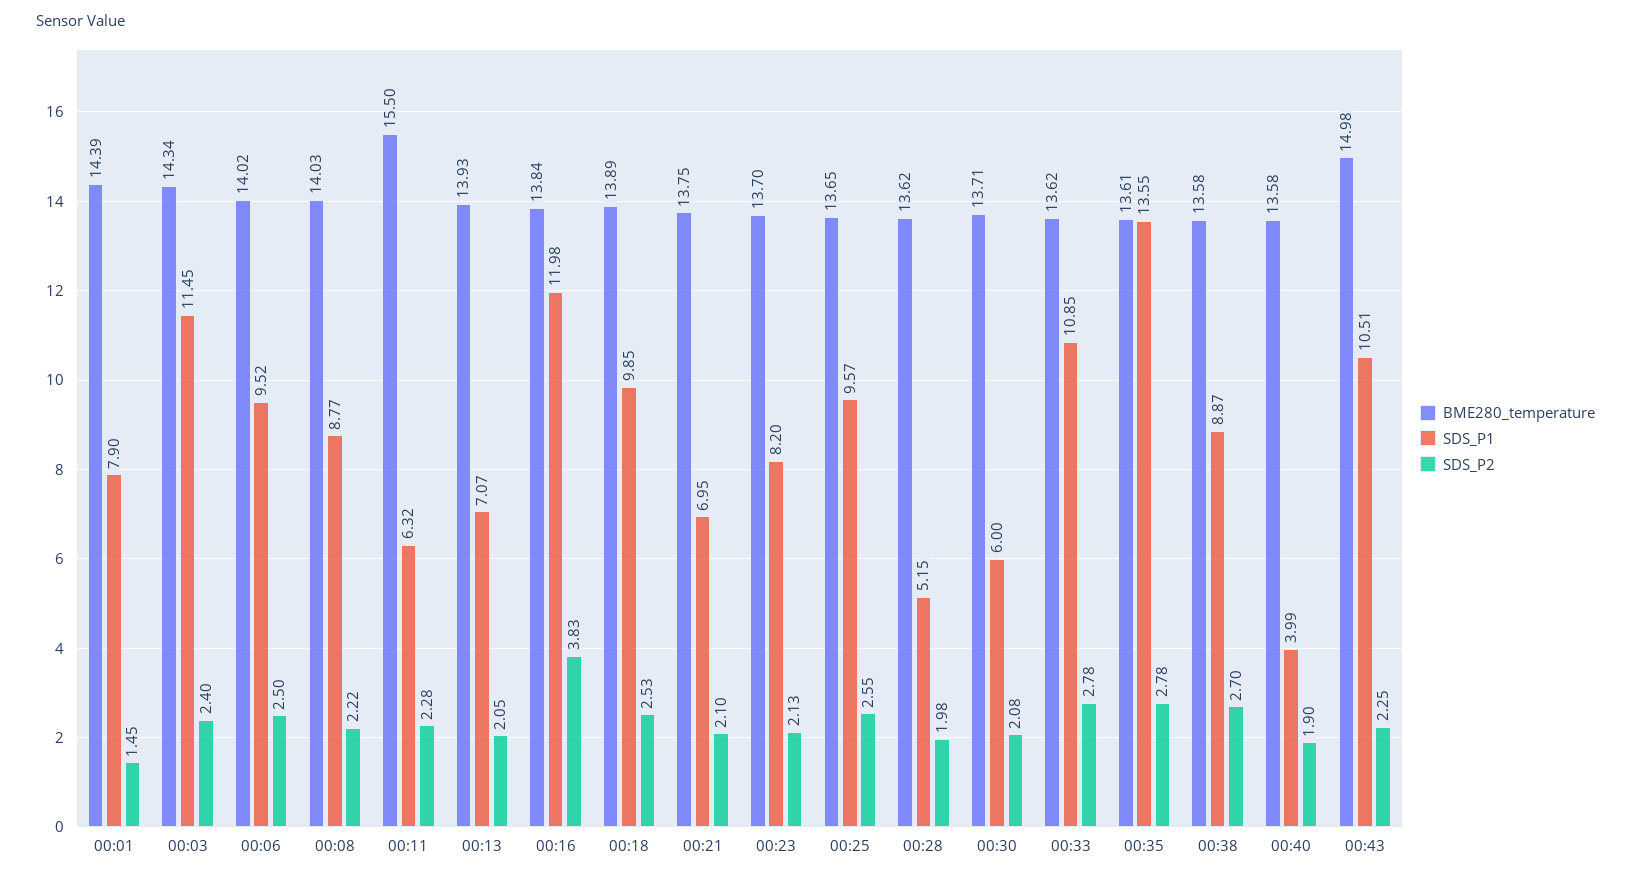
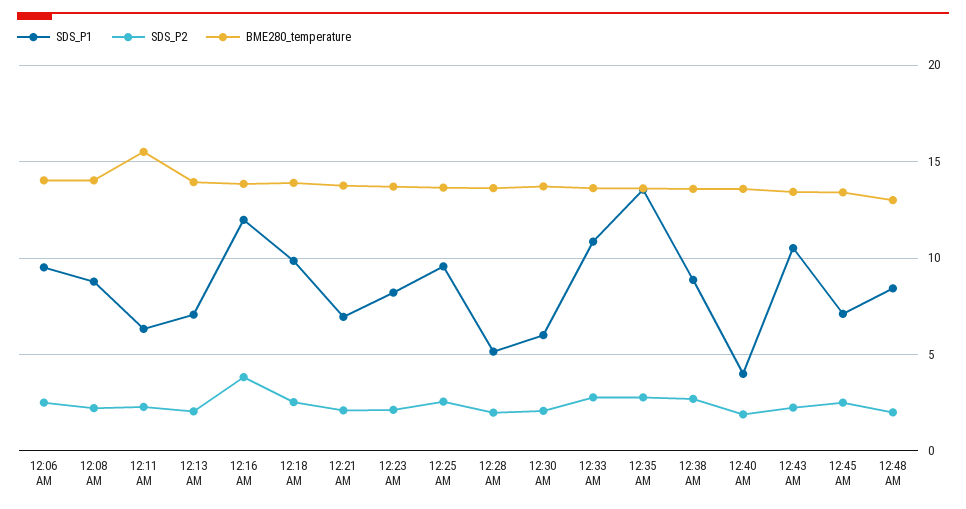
BME280_temperature, 00:01: 14.39 -> none
SDS_P1, 00:01: 7.9 -> none
SDS_P2, 00:01: 1.45 -> none
BME280_temperature, 00:03: 14.34 -> none
SDS_P1, 00:03: 11.45 -> none
SDS_P2, 00:03: 2.4 -> none
BME280_temperature, 00:43: 14.98 -> 13.5
SDS_P1, 12:45 AM: none -> 7
SDS_P2, 12:45 AM: none -> 2.5
BME280_temperature, 12:45 AM: none -> 13.5
SDS_P1, 12:48 AM: none -> 8.5
SDS_P2, 12:48 AM: none -> 2
BME280_temperature, 12:48 AM: none -> 13

